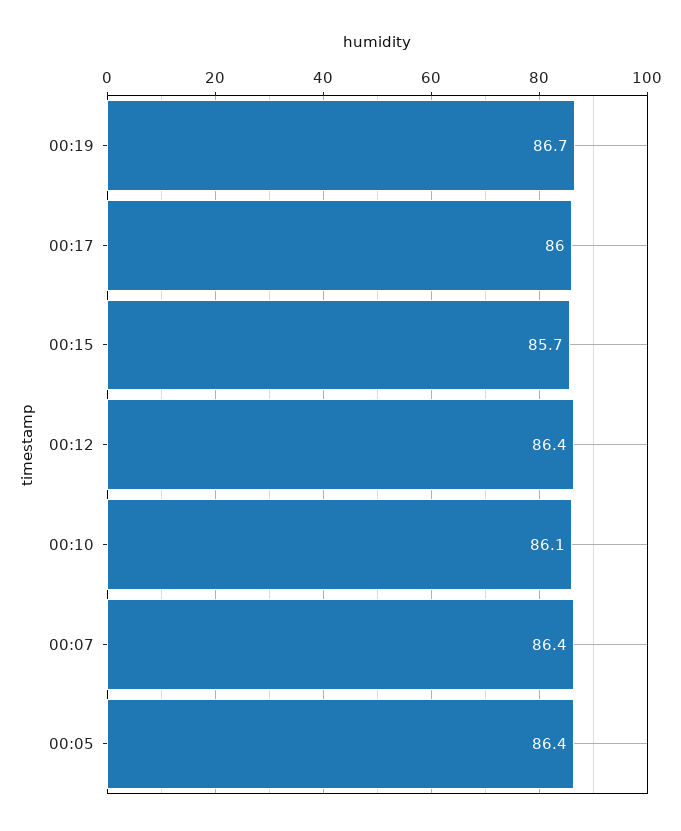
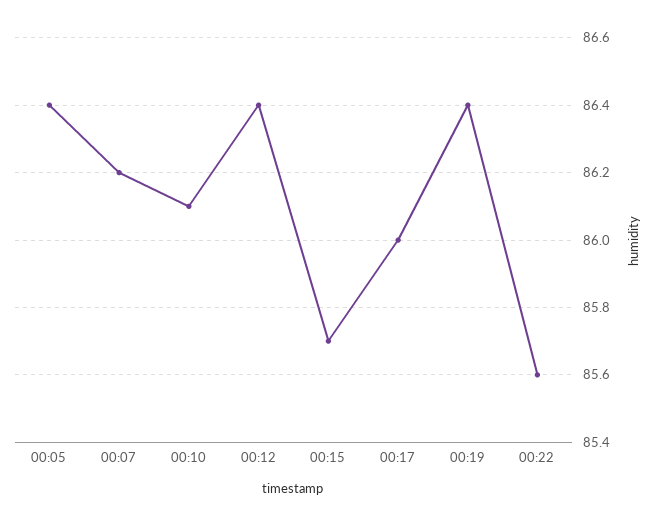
00:19: 86.7 -> 86.4
00:07: 86.4 -> 86.2
00:22: none -> 85.6

